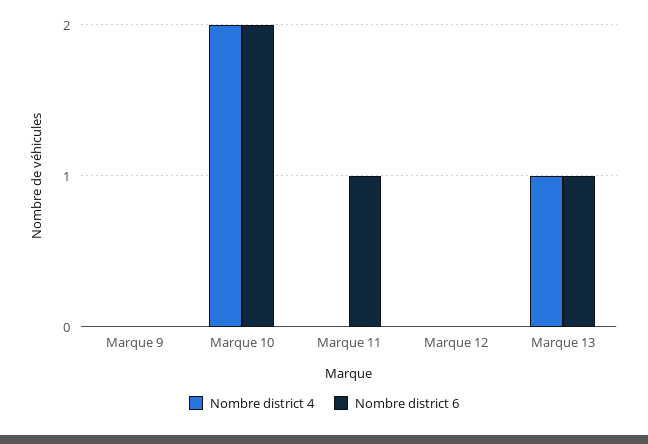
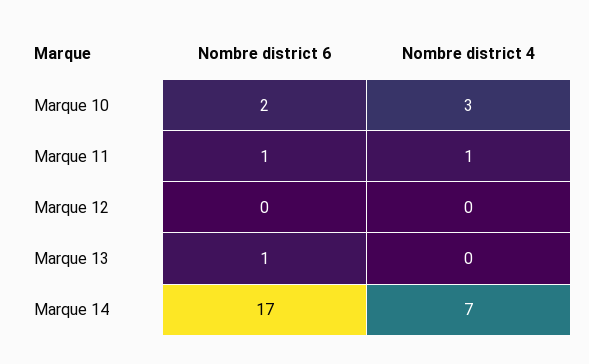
Nombre district 4, Marque 9: 0 -> none
Nombre district 6, Marque 9: 0 -> none
Nombre district 4, Marque 10: 2 -> 3
Nombre district 4, Marque 11: 0 -> 1
Nombre district 4, Marque 13: 1 -> 0
Nombre district 6, Marque 14: none -> 17
Nombre district 4, Marque 14: none -> 7

